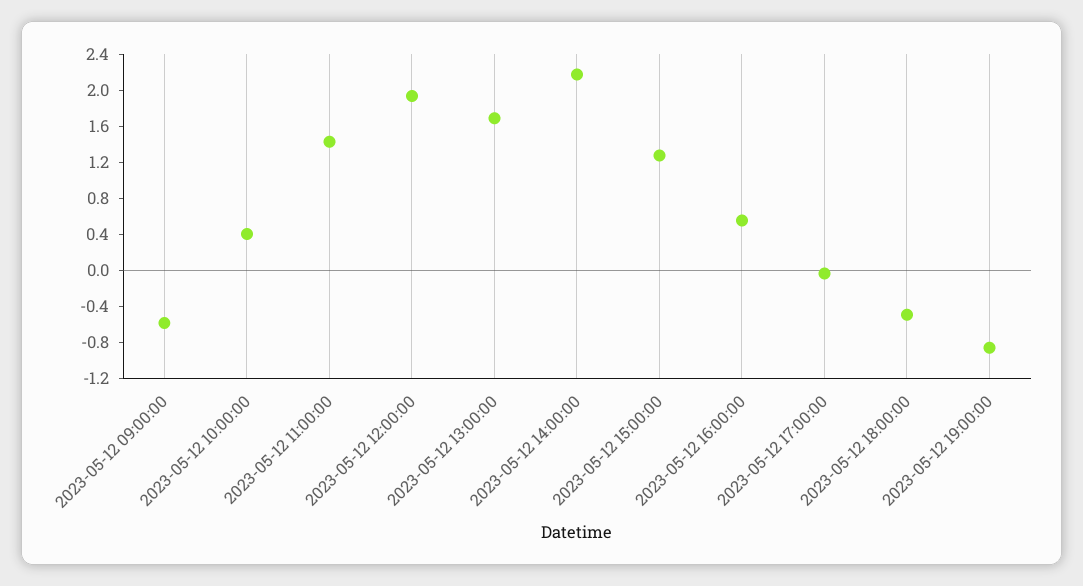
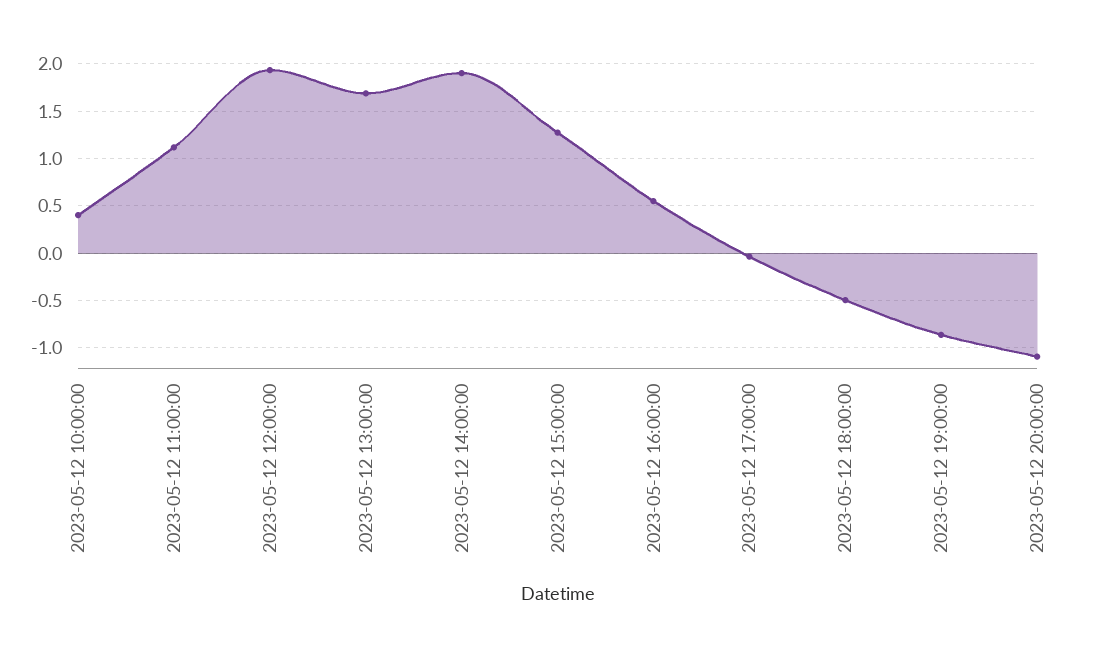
2023-05-12 09:00:00: -0.6 -> none
2023-05-12 11:00:00: 1.4 -> 1.1
2023-05-12 14:00:00: 2.2 -> 1.9
2023-05-12 20:00:00: none -> -1.1

